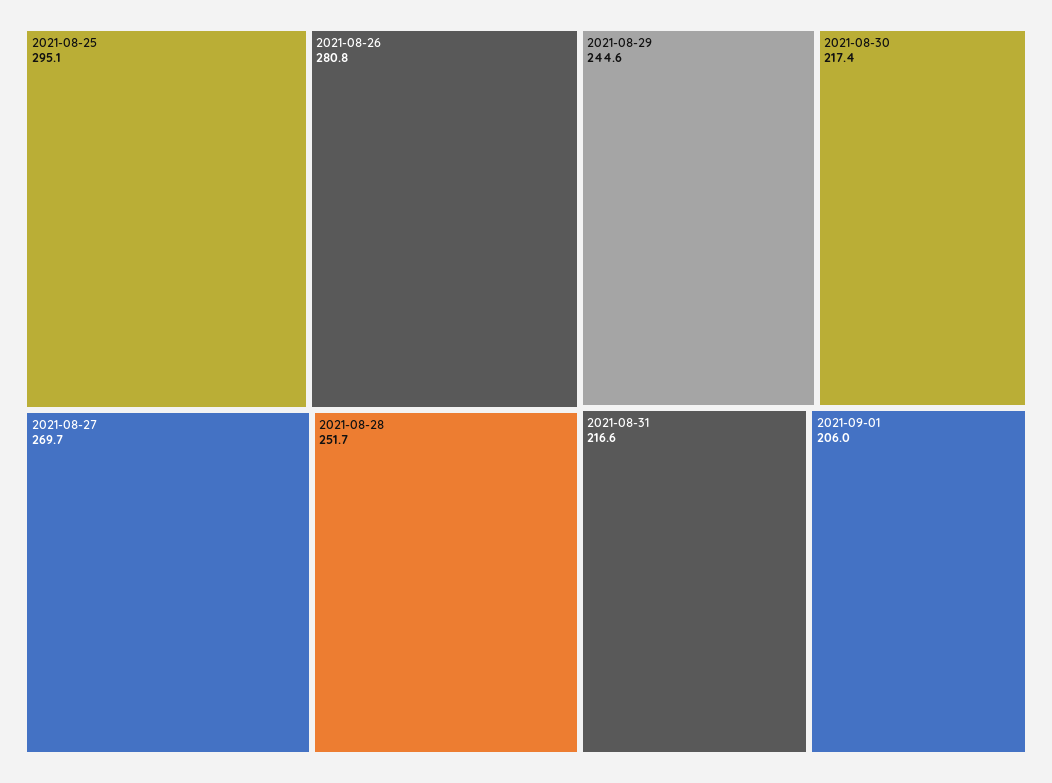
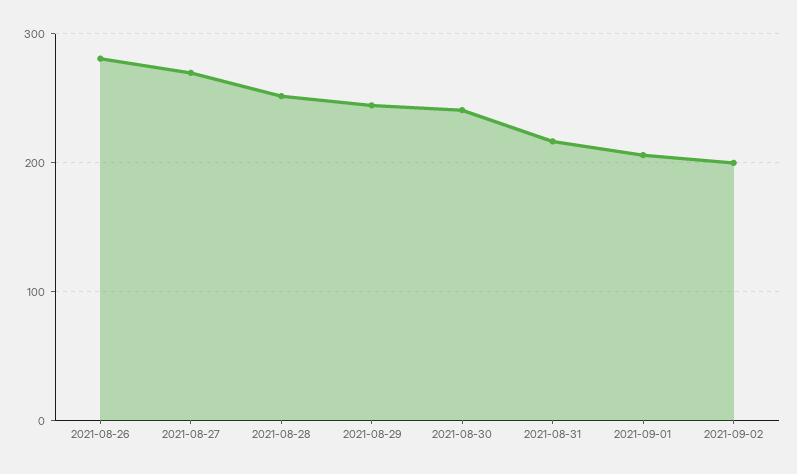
2021-08-25: 295.1 -> none
2021-08-30: 217.4 -> 240
2021-09-02: none -> 200

